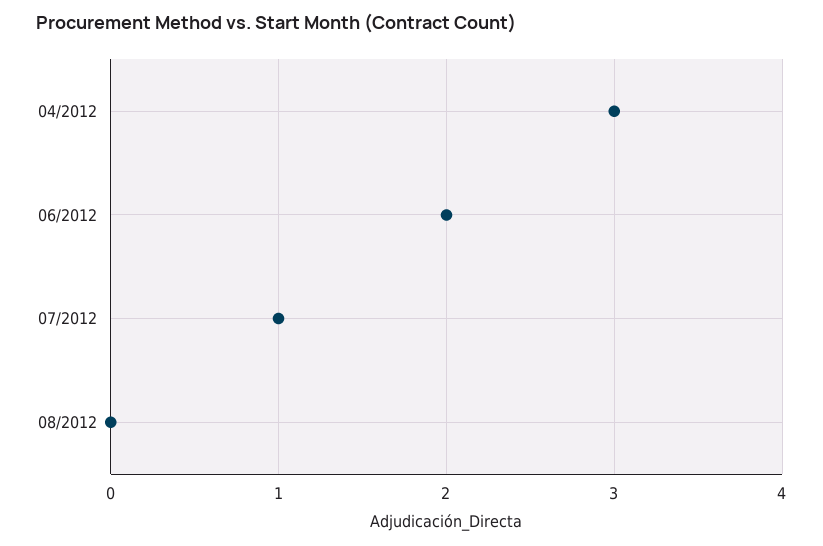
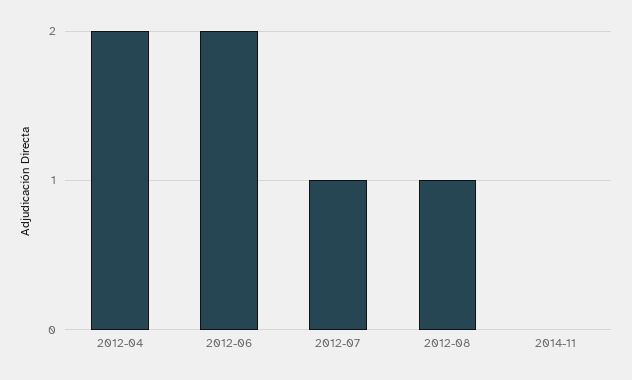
04/2012: 3 -> 2
08/2012: 0 -> 1
2014-11: none -> 0

